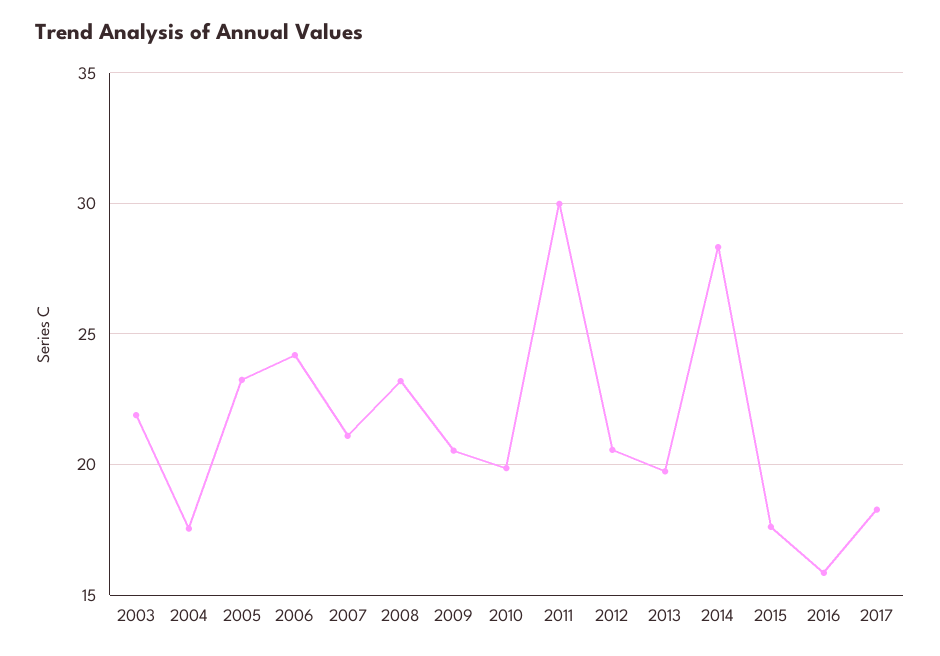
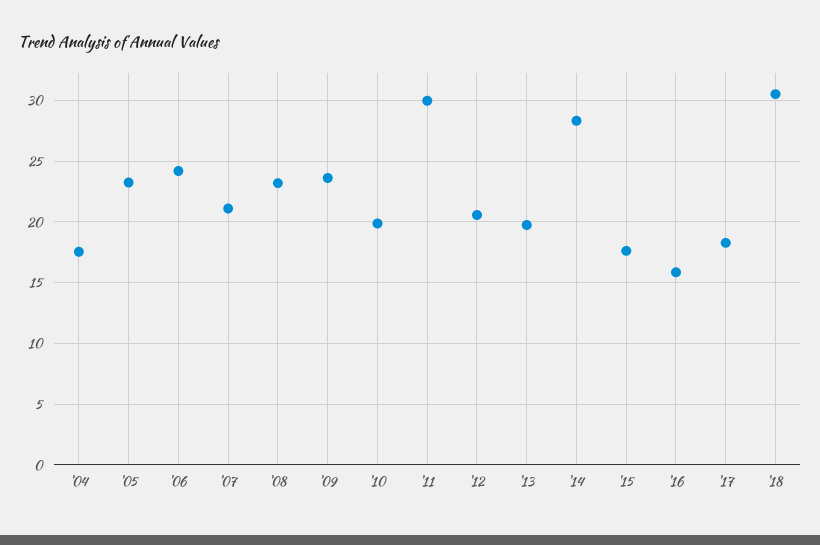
2003: 22 -> none
2009: 20.5 -> 23.5
'18: none -> 30.5

